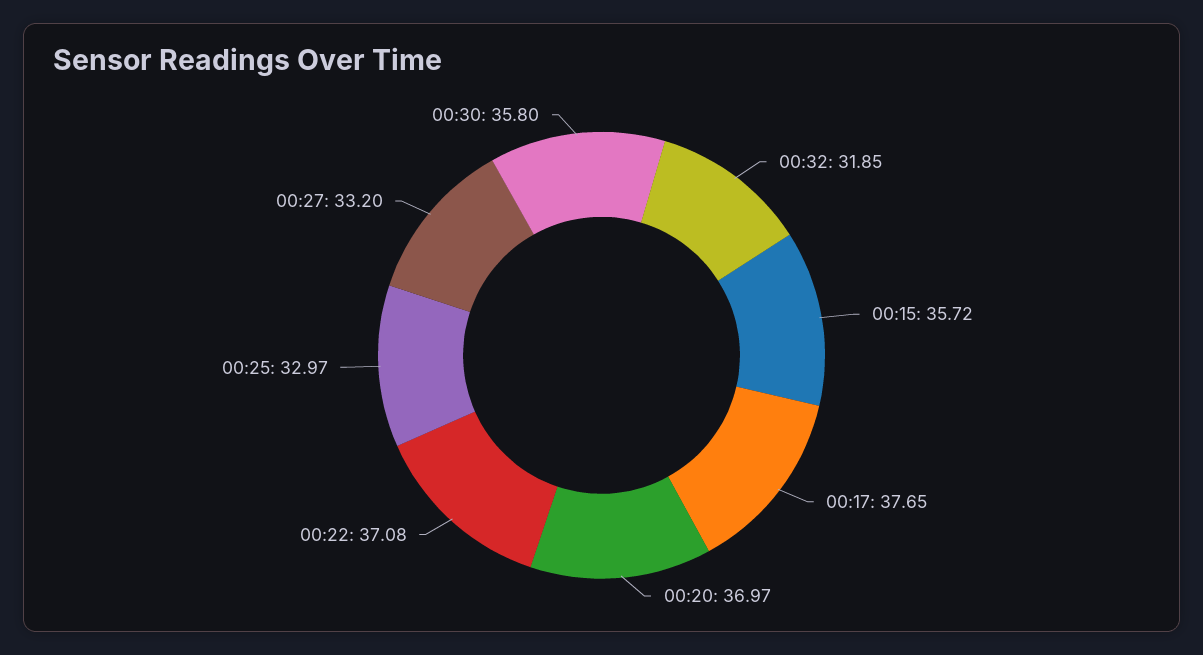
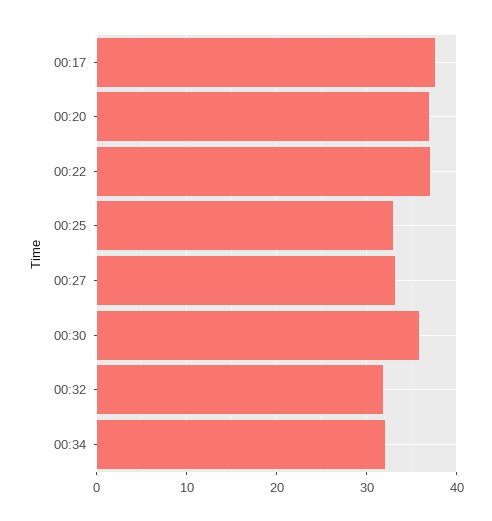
00:15: 35.72 -> none
00:34: none -> 32

